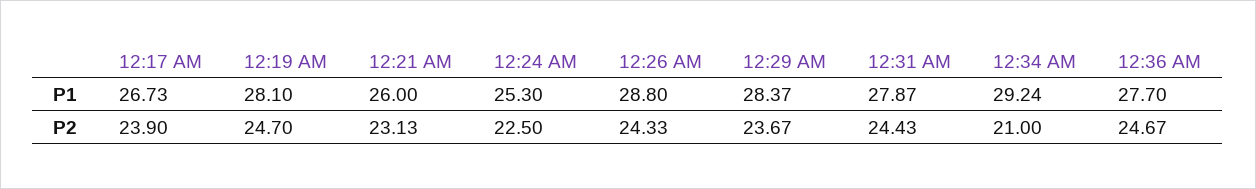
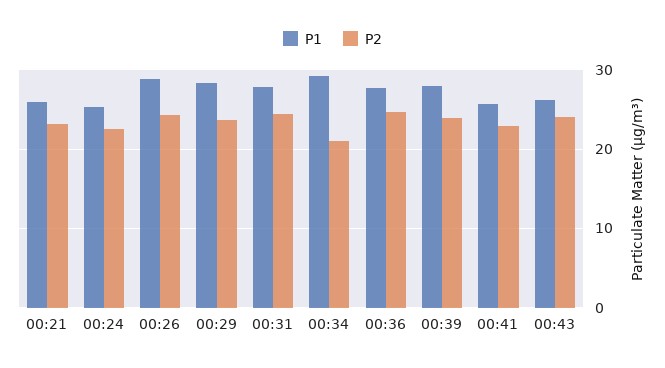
P1, 12:17 AM: 26.73 -> none
P1, 12:19 AM: 28.1 -> none
P2, 12:17 AM: 23.9 -> none
P2, 12:19 AM: 24.7 -> none
P1, 00:39: none -> 28
P2, 00:39: none -> 24
P1, 00:41: none -> 26
P2, 00:41: none -> 23
P1, 00:43: none -> 26
P2, 00:43: none -> 24

